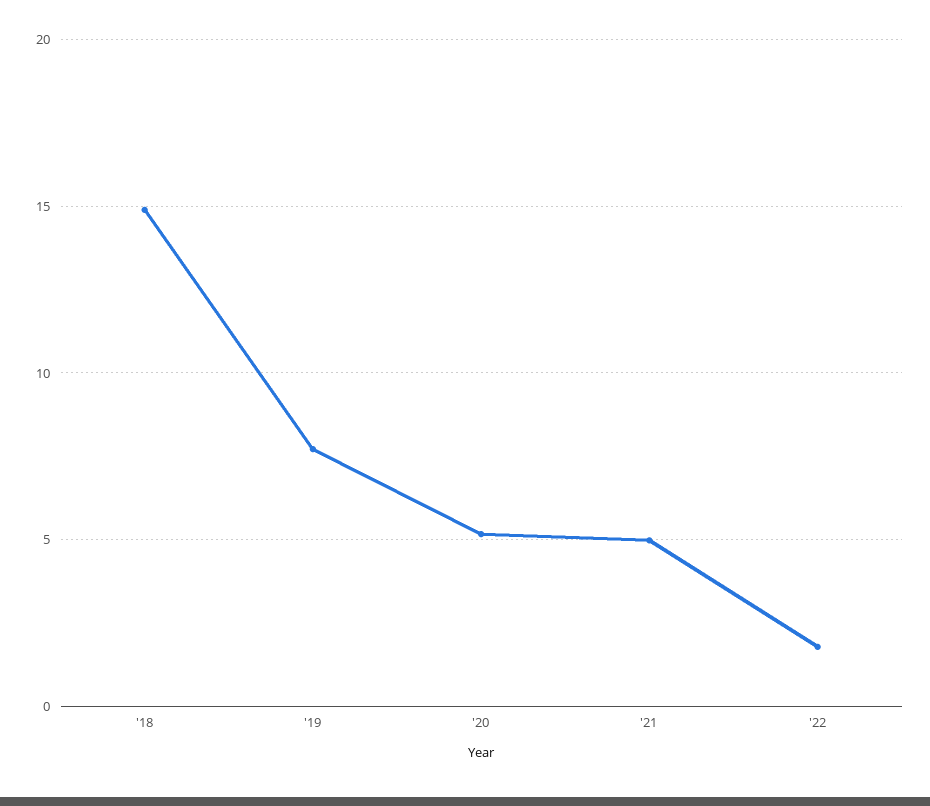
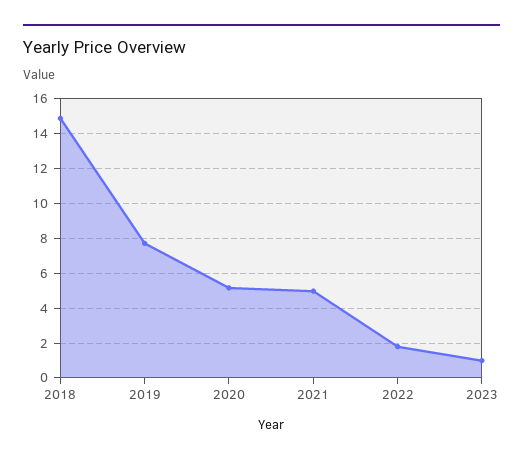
2023: none -> 1

